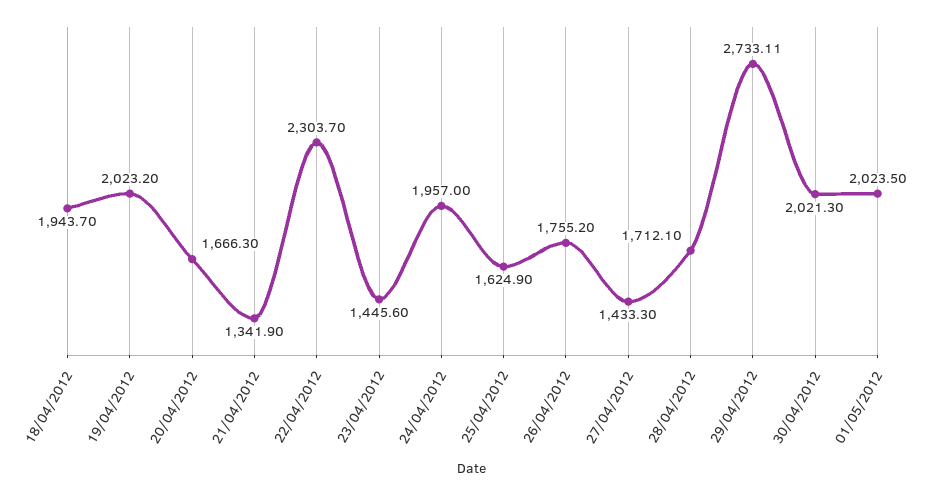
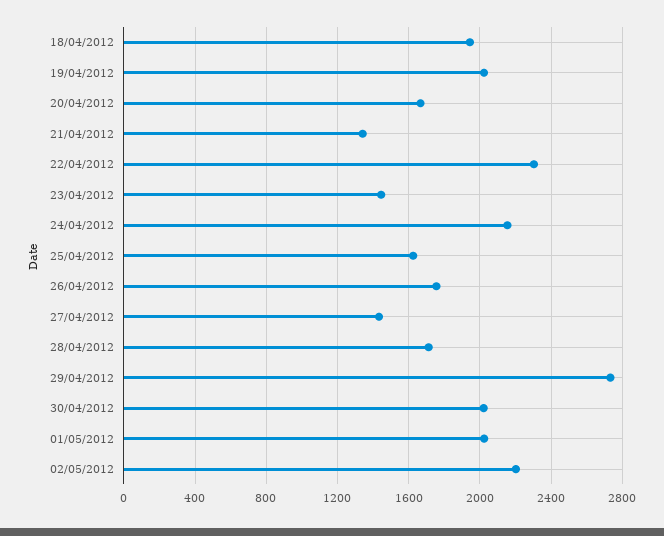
24/04/2012: 1957 -> 2150
02/05/2012: none -> 2200

